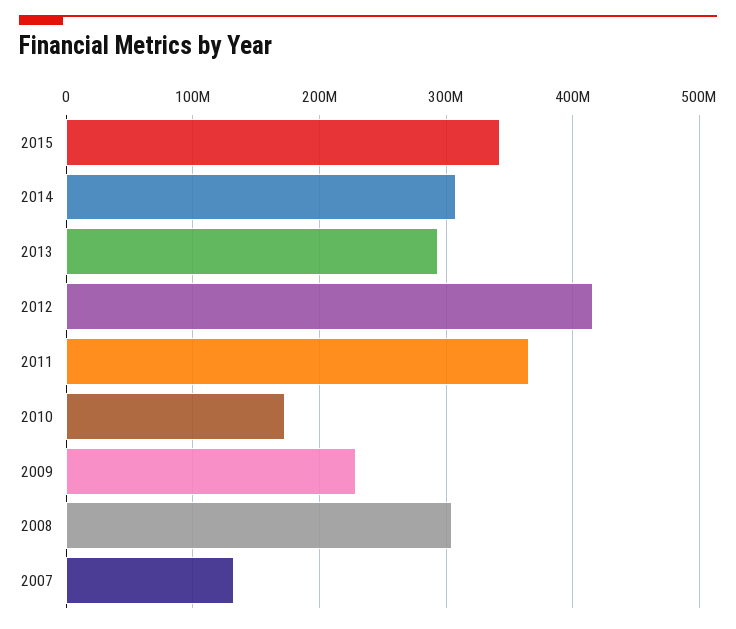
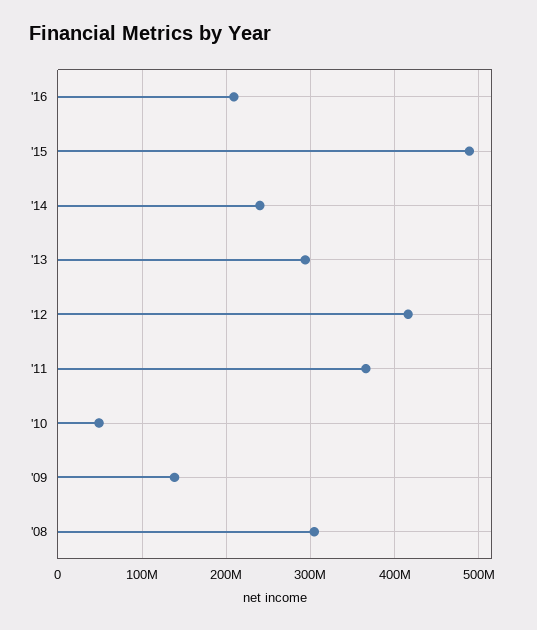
2015: 340000000 -> 490000000
2014: 310000000 -> 240000000
2010: 170000000 -> 50000000
2009: 230000000 -> 140000000
2007: 130000000 -> none
'16: none -> 210000000

